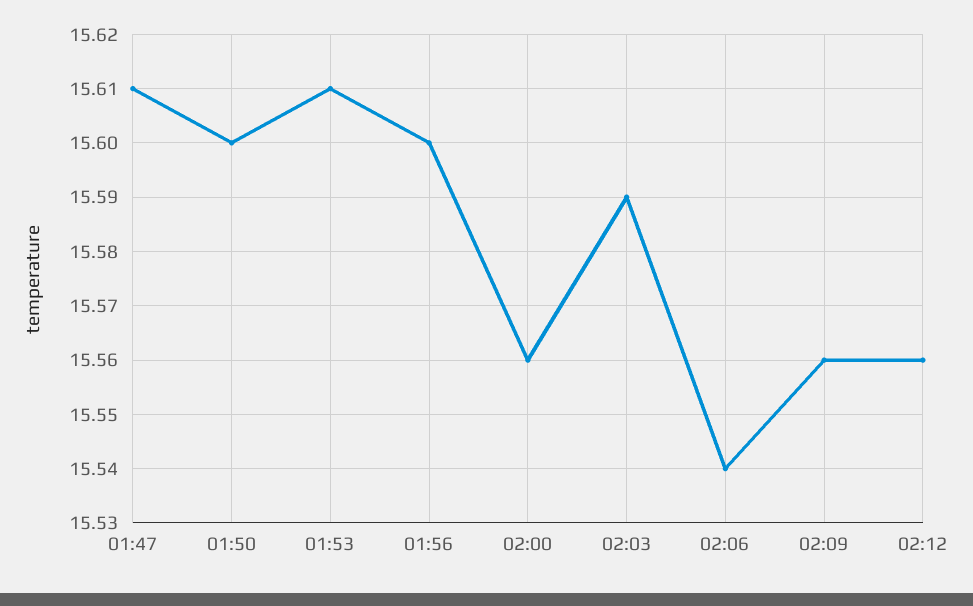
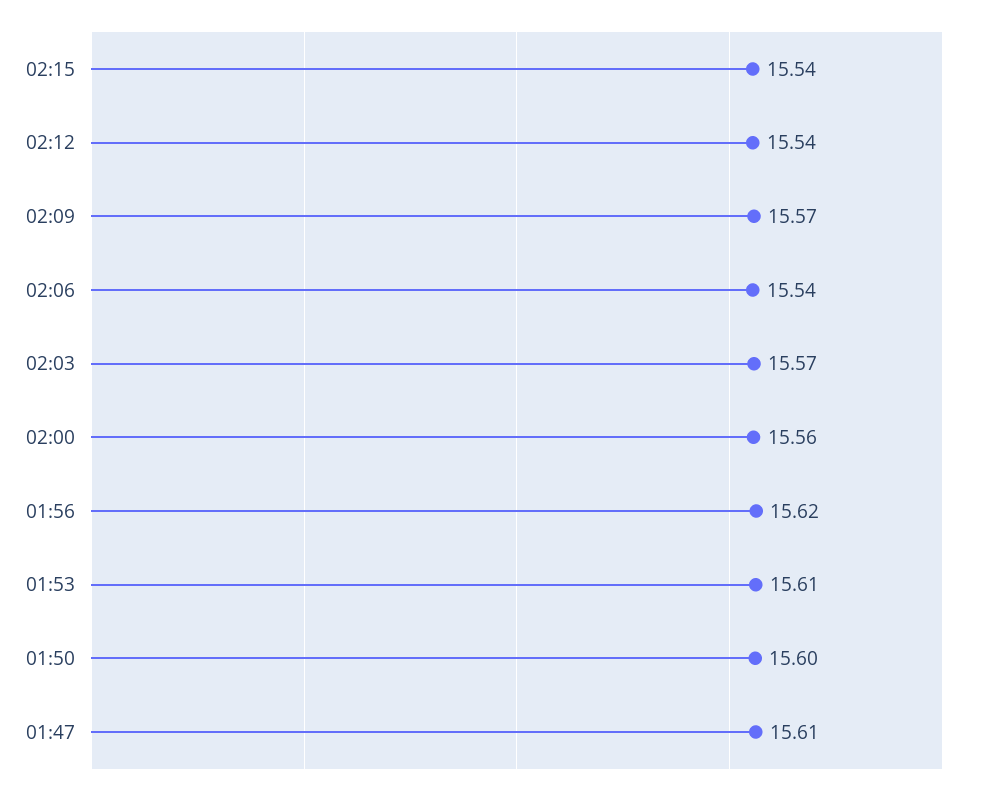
01:56: 15.6 -> 15.62
02:03: 15.59 -> 15.57
02:09: 15.56 -> 15.57
02:12: 15.56 -> 15.54
02:15: none -> 15.54

